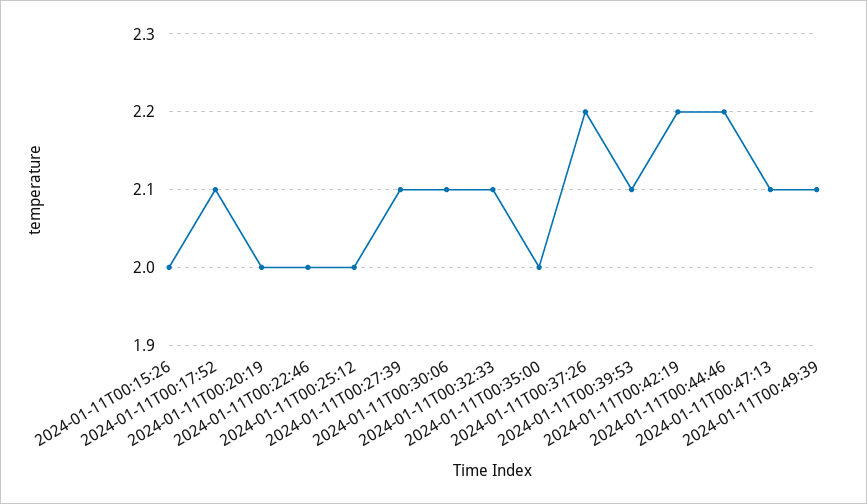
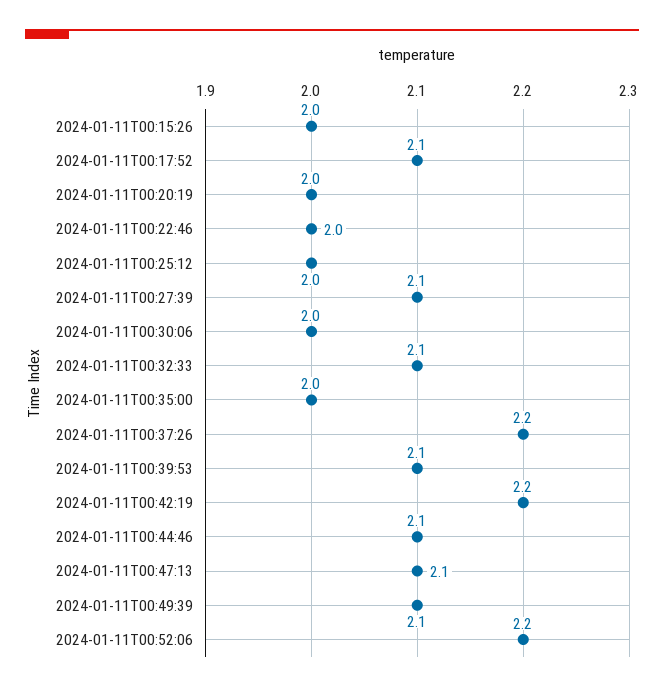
2024-01-11T00:30:06: 2.1 -> 2
2024-01-11T00:44:46: 2.2 -> 2.1
2024-01-11T00:52:06: none -> 2.2

